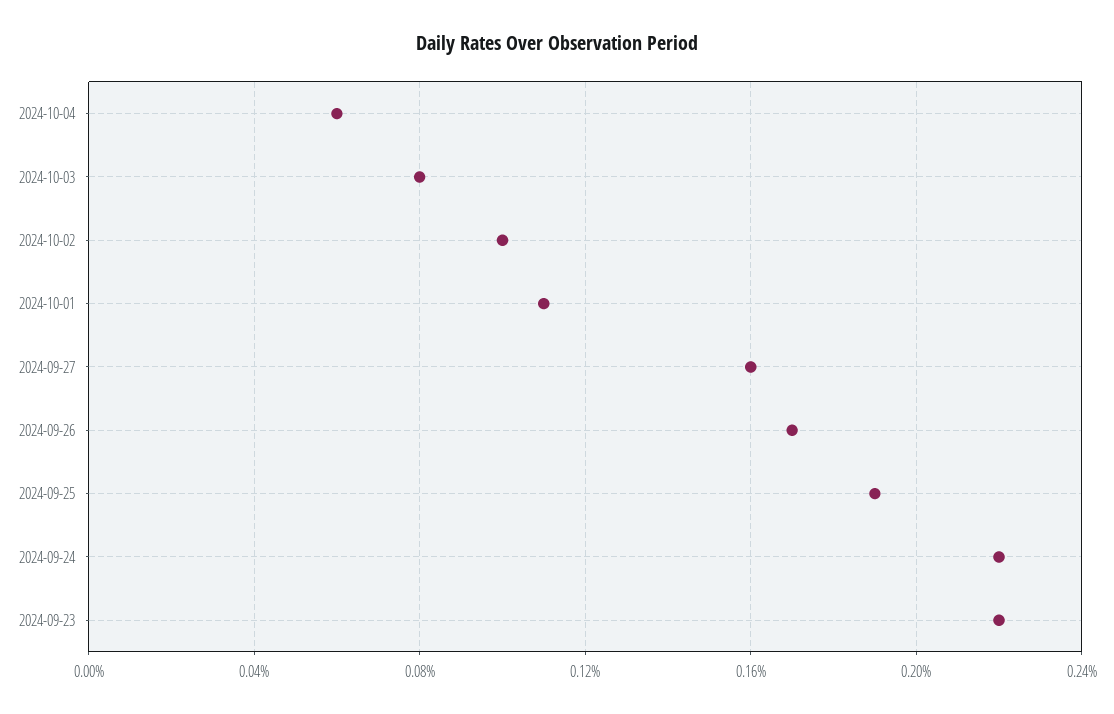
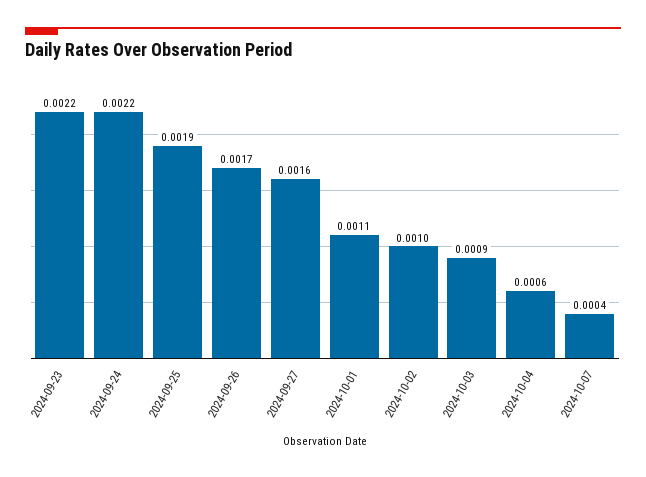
2024-10-03: 0.0008 -> 0.0009
2024-10-07: none -> 0.0004

